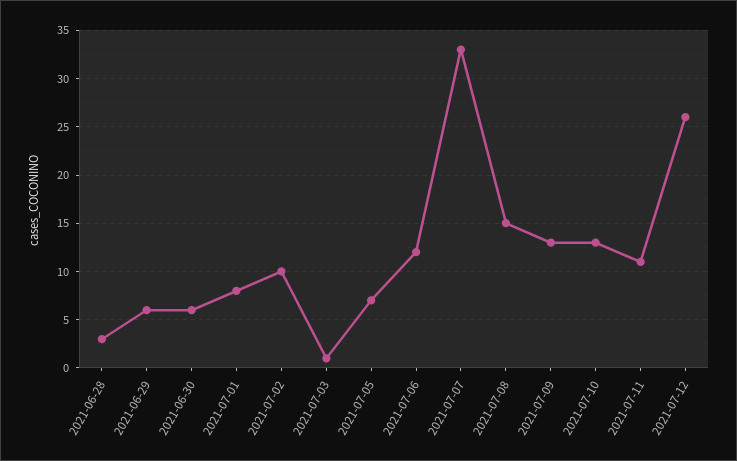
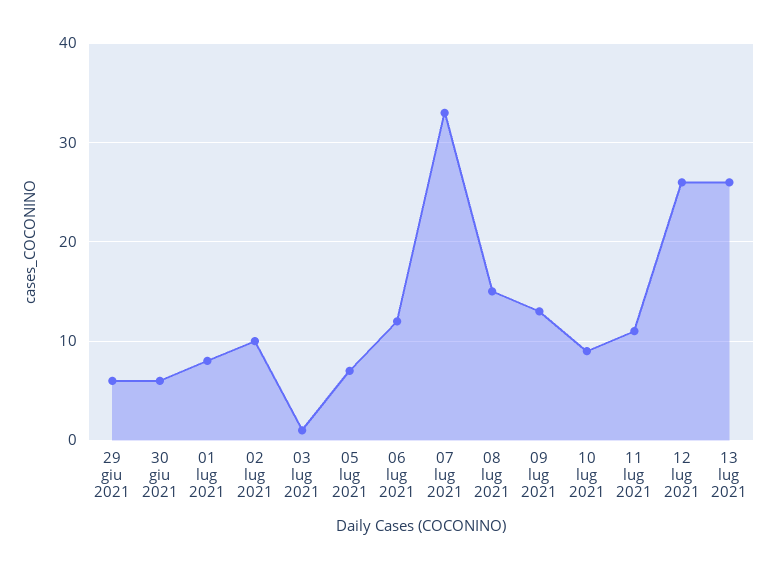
2021-06-28: 3 -> none
2021-07-10: 13 -> 9
13 lug 2021: none -> 26

